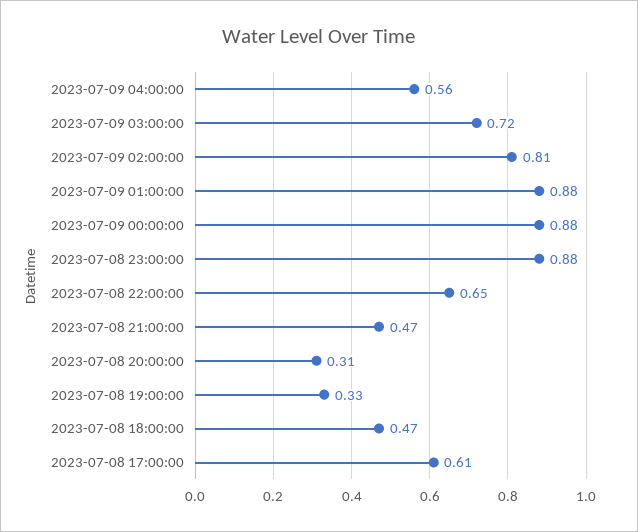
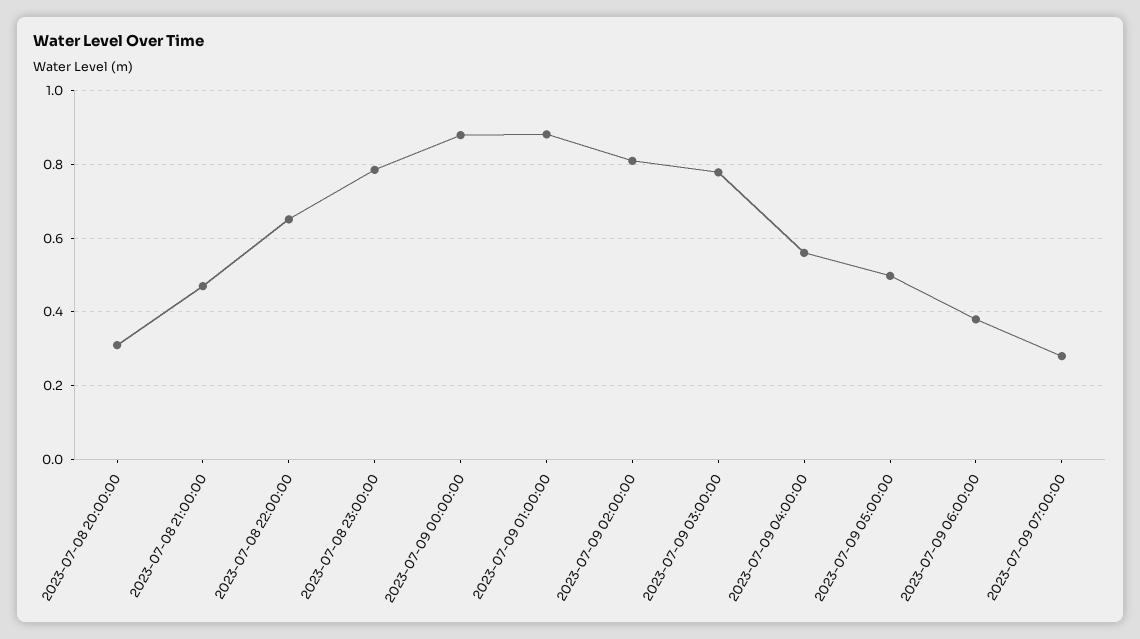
2023-07-09 03:00:00: 0.72 -> 0.78
2023-07-08 23:00:00: 0.88 -> 0.78
2023-07-08 19:00:00: 0.33 -> none
2023-07-08 18:00:00: 0.47 -> none
2023-07-08 17:00:00: 0.61 -> none
2023-07-09 05:00:00: none -> 0.5
2023-07-09 06:00:00: none -> 0.38
2023-07-09 07:00:00: none -> 0.28

